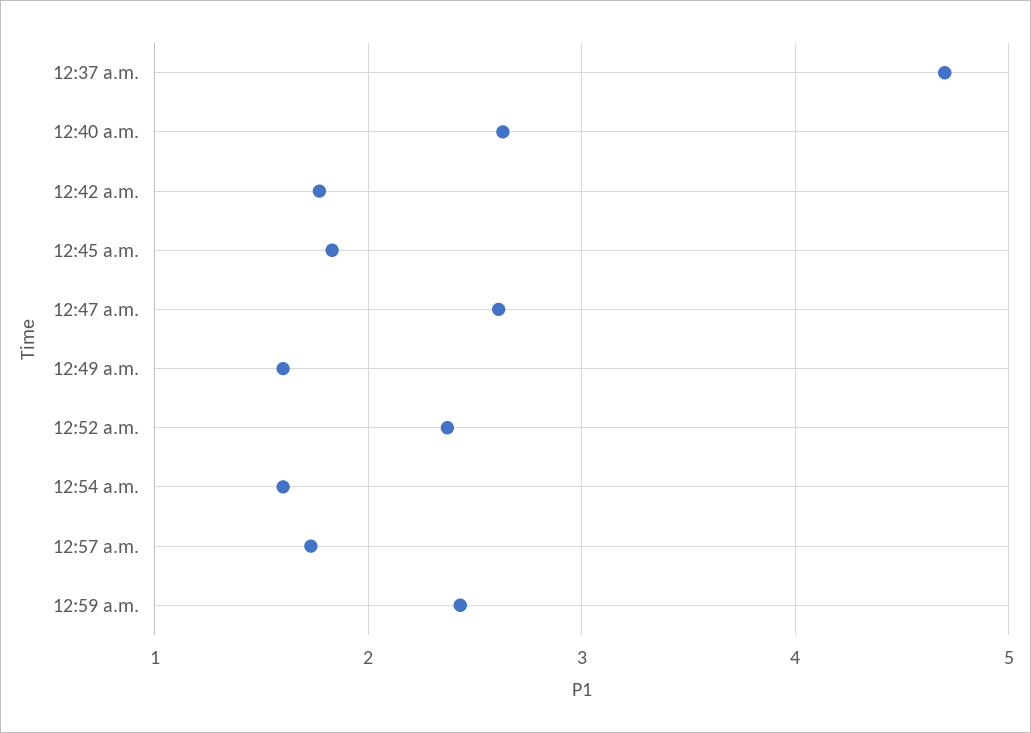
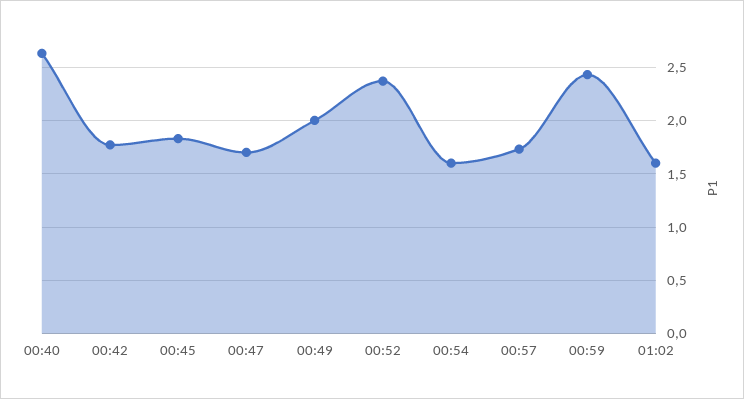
12:37 a.m.: 4.7 -> none
12:47 a.m.: 2.6 -> 1.7
12:49 a.m.: 1.6 -> 2
01:02: none -> 1.6

